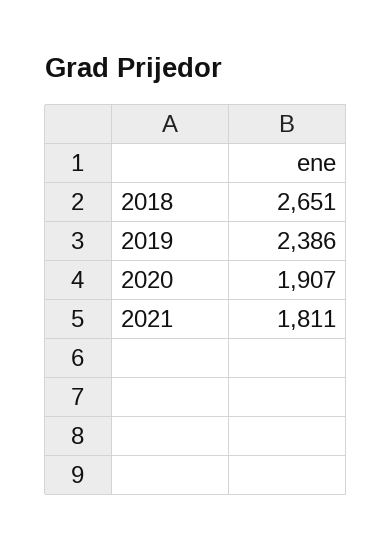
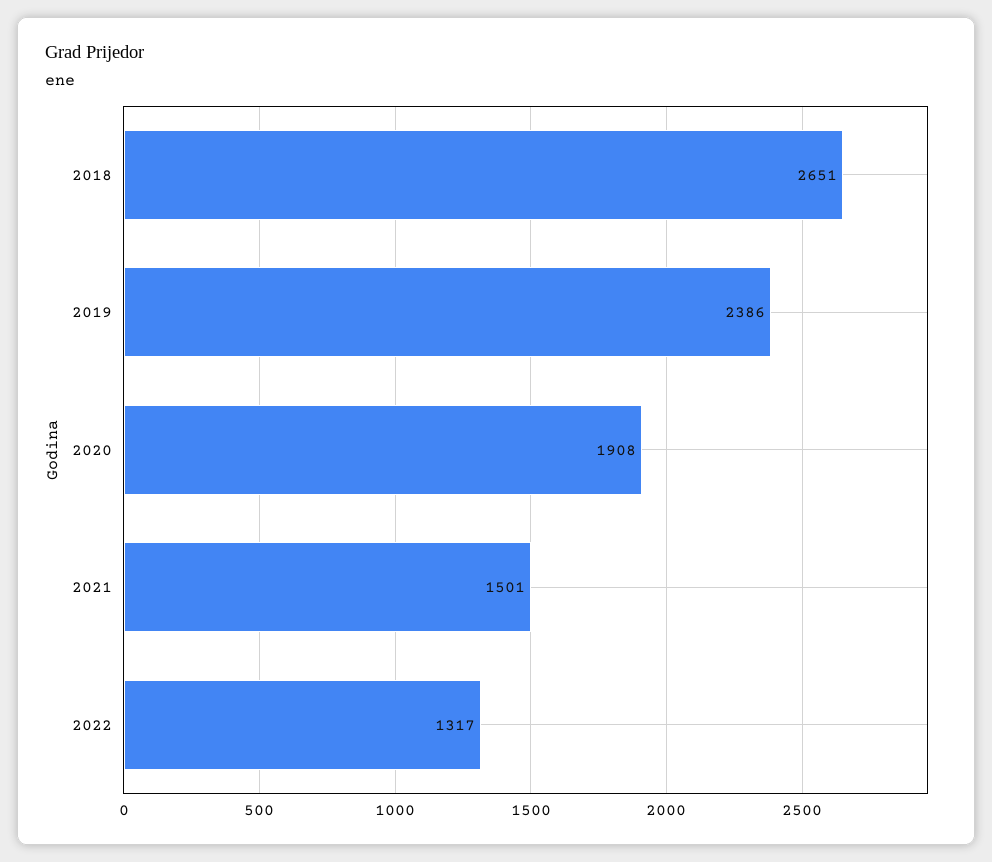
2020: 1907 -> 1908
2021: 1811 -> 1501
2022: none -> 1317

